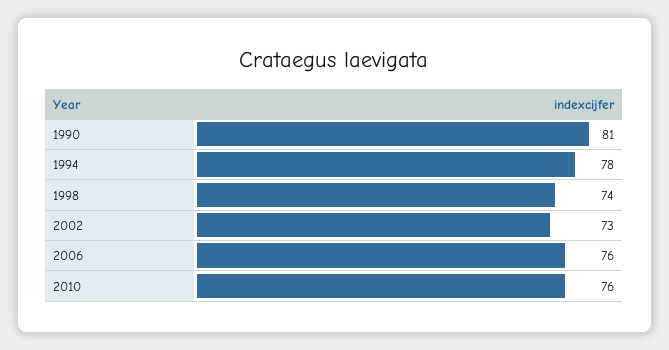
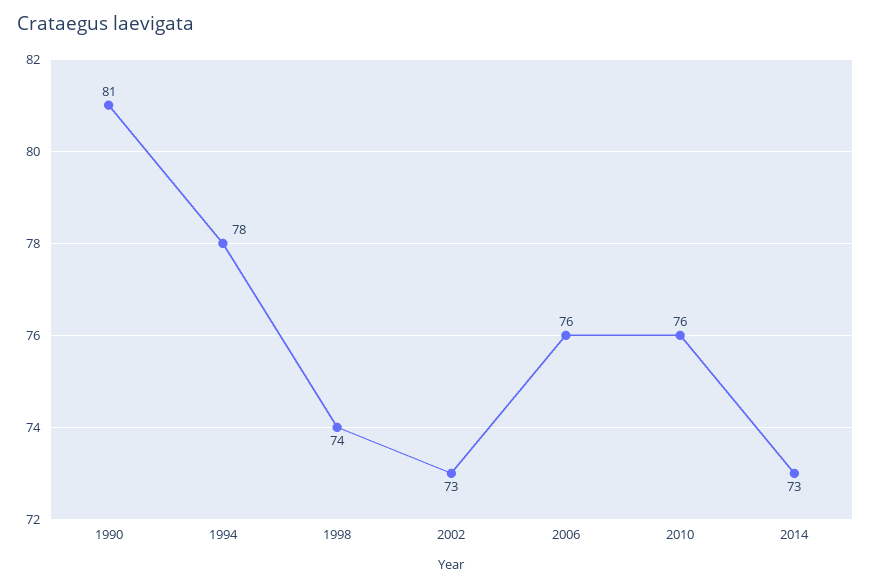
2014: none -> 73

